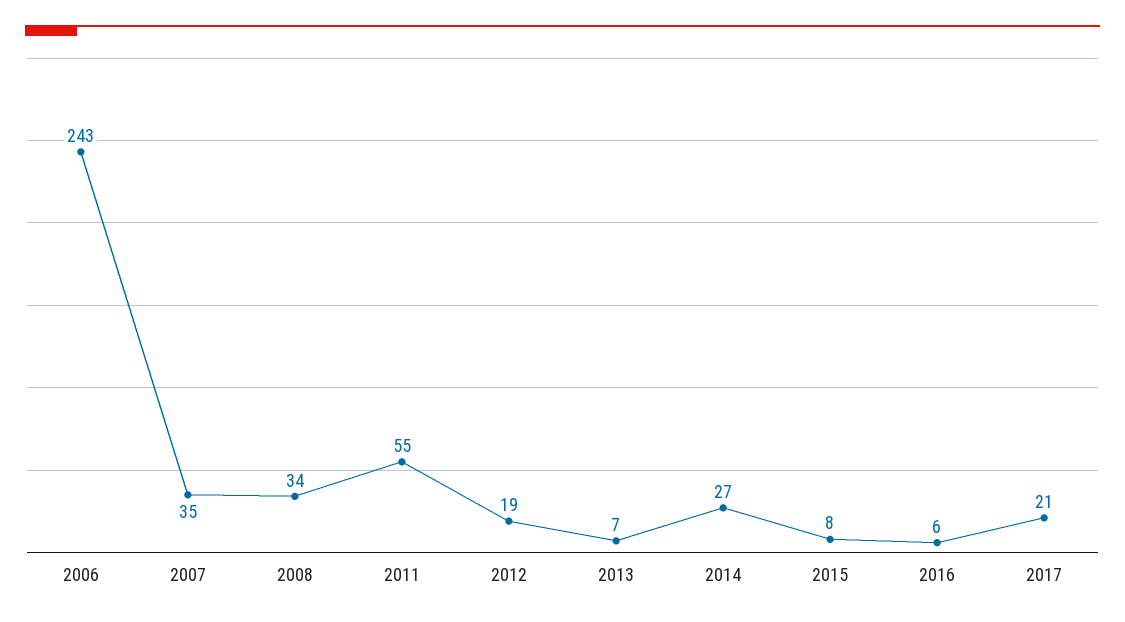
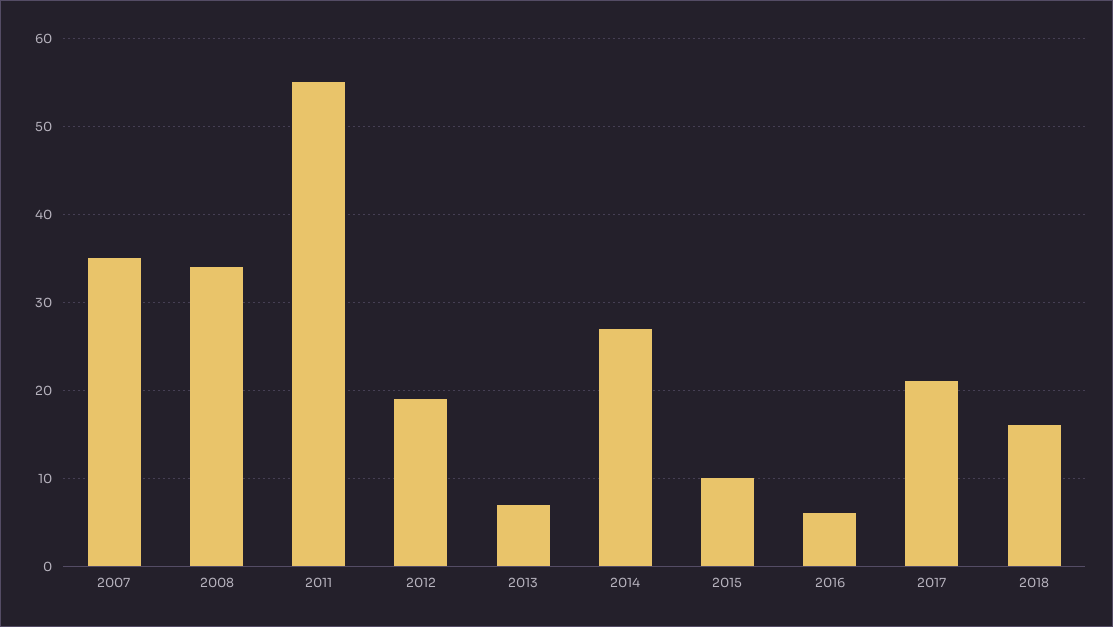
2006: 243 -> none
2015: 8 -> 10
2018: none -> 16

